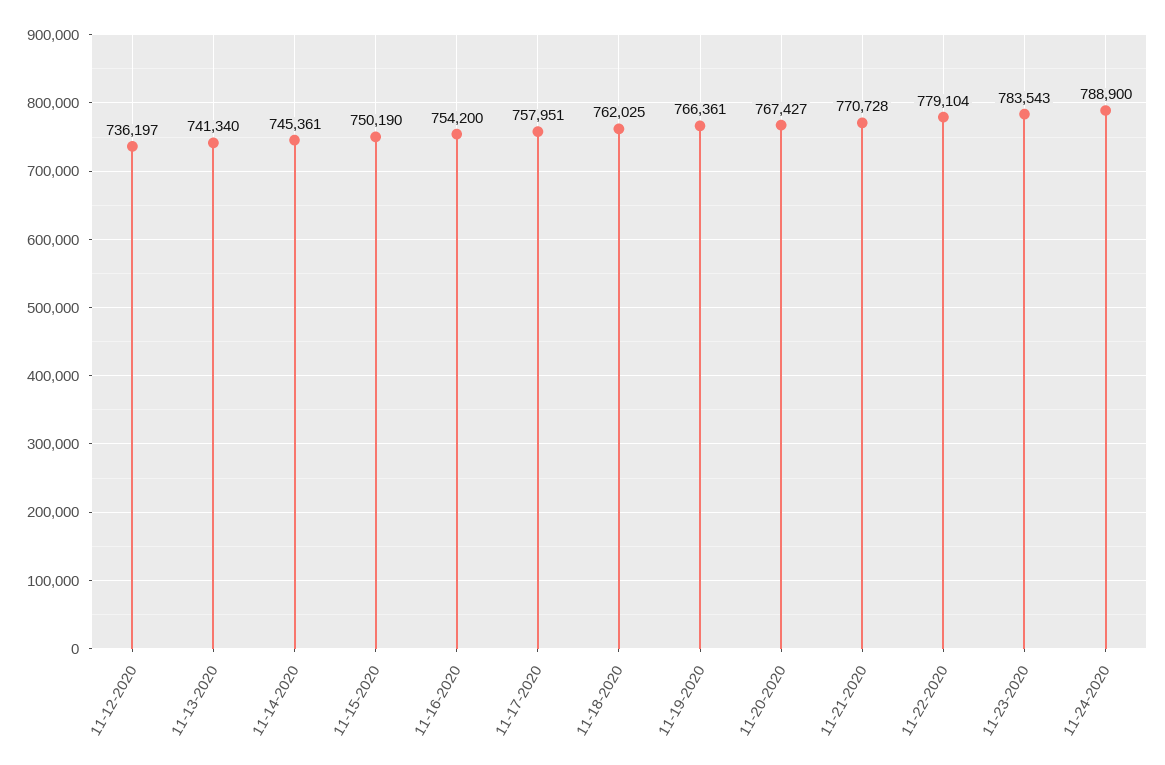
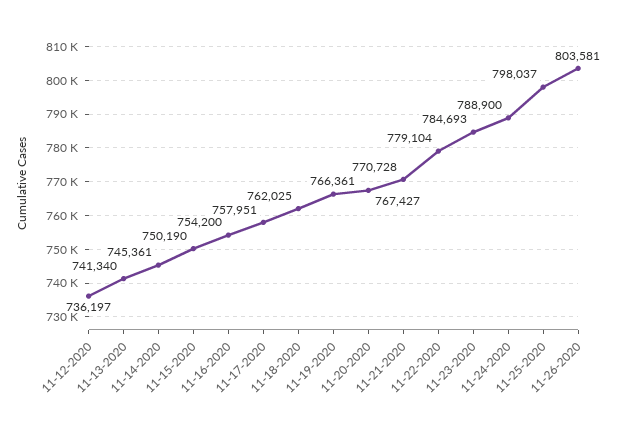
11-23-2020: 783543 -> 784693
11-25-2020: none -> 798037
11-26-2020: none -> 803581

